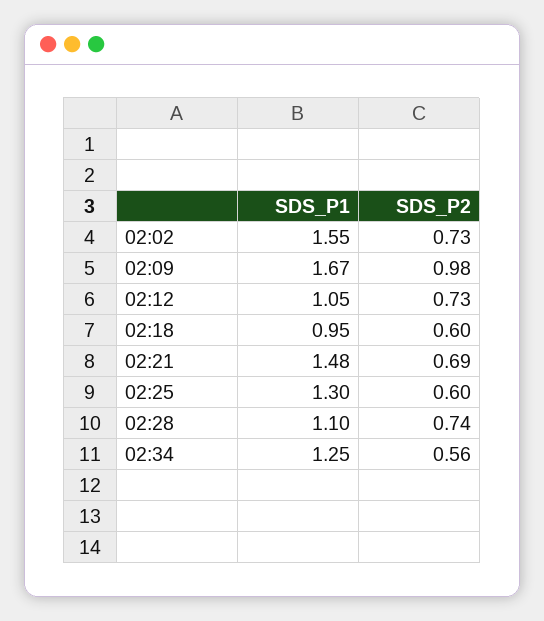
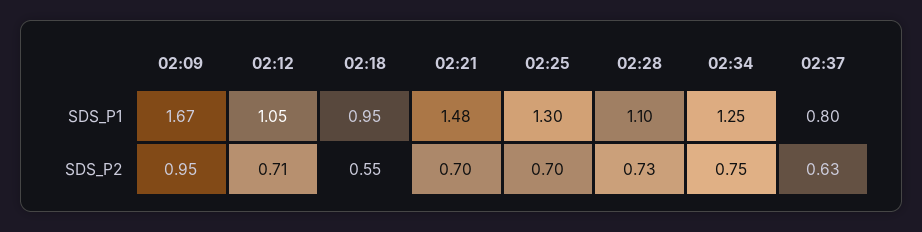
SDS_P1, 02:02: 1.55 -> none
SDS_P2, 02:02: 0.73 -> none
SDS_P2, 02:09: 0.98 -> 0.95
SDS_P2, 02:12: 0.73 -> 0.71
SDS_P2, 02:18: 0.6 -> 0.55
SDS_P2, 02:21: 0.69 -> 0.7
SDS_P2, 02:25: 0.6 -> 0.7
SDS_P2, 02:28: 0.74 -> 0.73
SDS_P2, 02:34: 0.56 -> 0.75
SDS_P1, 02:37: none -> 0.8
SDS_P2, 02:37: none -> 0.63

